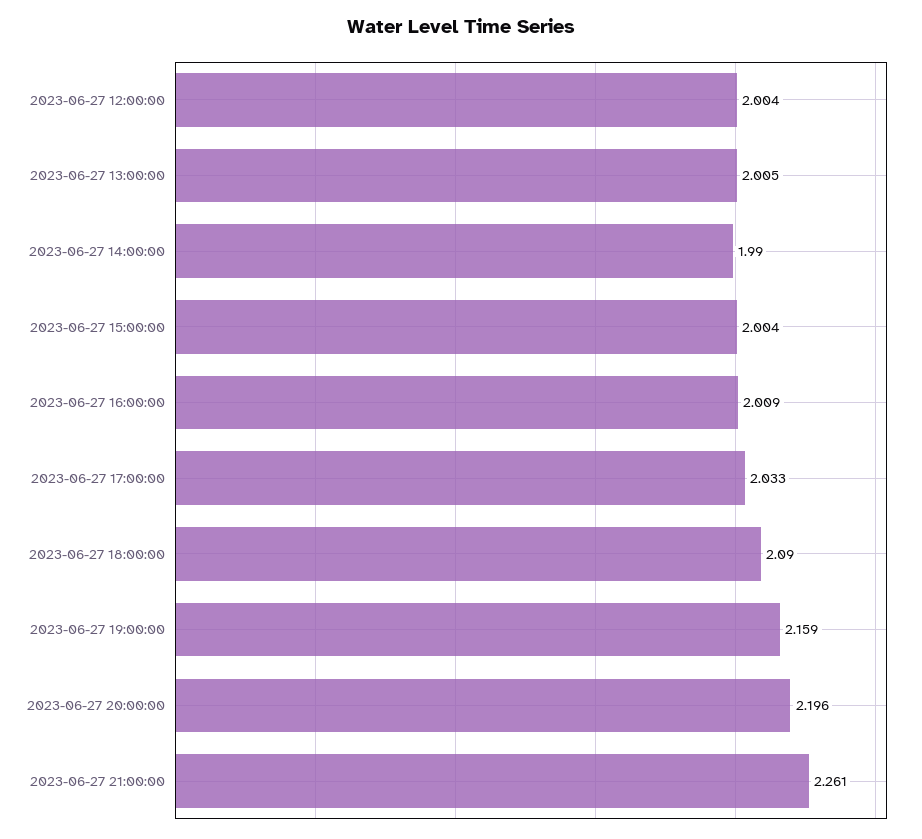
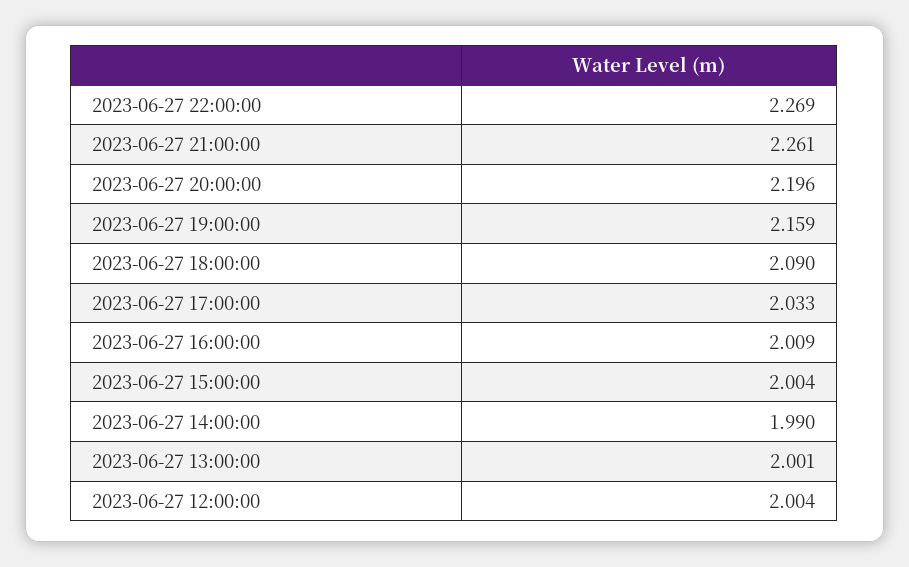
2023-06-27 13:00:00: 2.005 -> 2.001
2023-06-27 22:00:00: none -> 2.269

